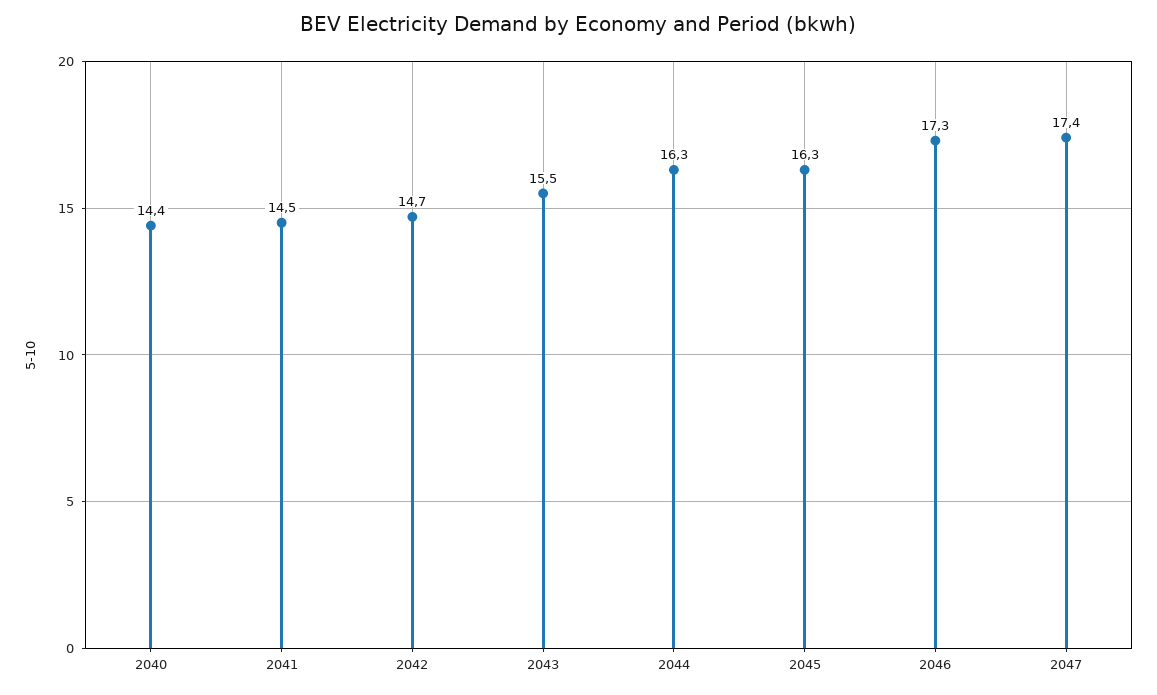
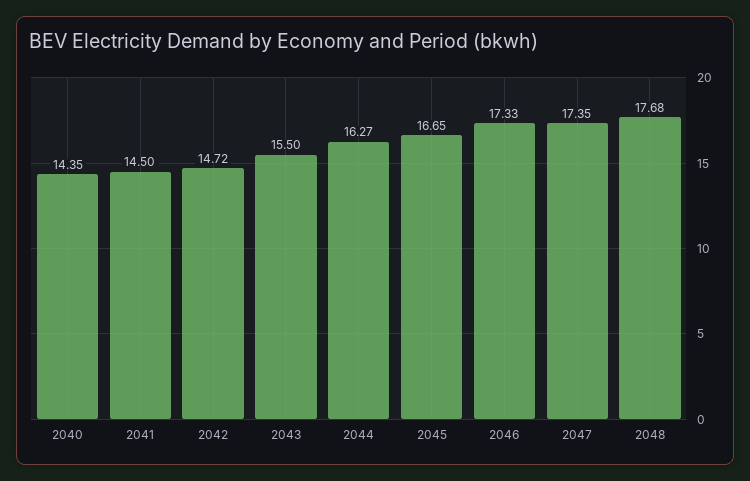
2045: 16.3 -> 16.65
2048: none -> 17.68

